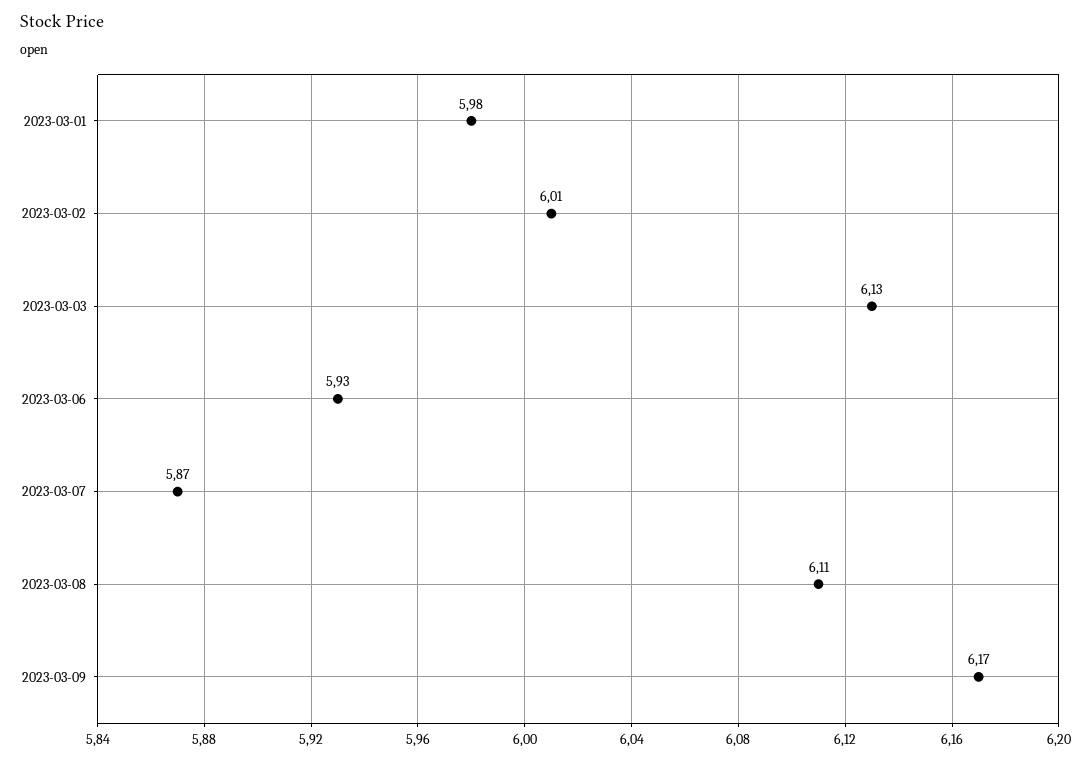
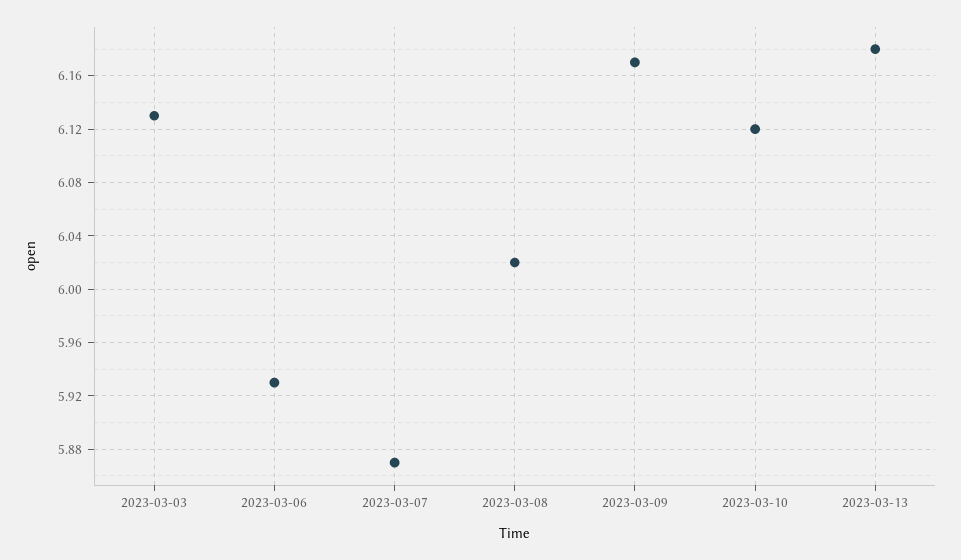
2023-03-01: 5.98 -> none
2023-03-02: 6.01 -> none
2023-03-08: 6.11 -> 6.02
2023-03-10: none -> 6.12
2023-03-13: none -> 6.18

